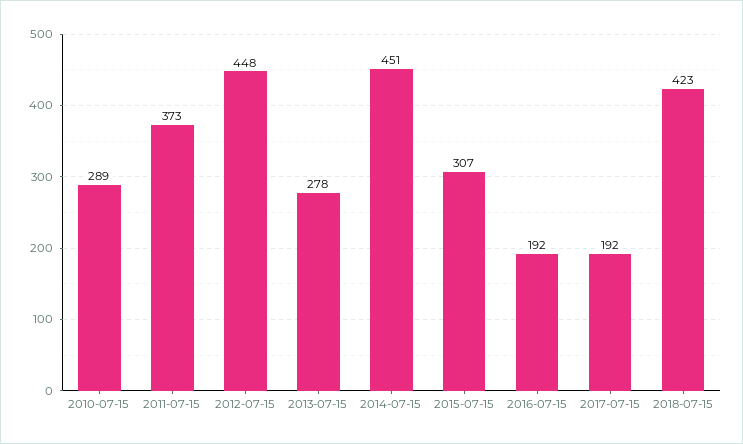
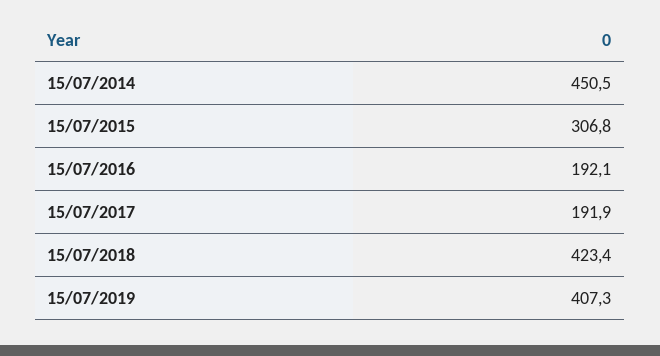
2010-07-15: 289 -> none
2011-07-15: 373 -> none
2012-07-15: 448 -> none
2013-07-15: 278 -> none
15/07/2019: none -> 407.3

